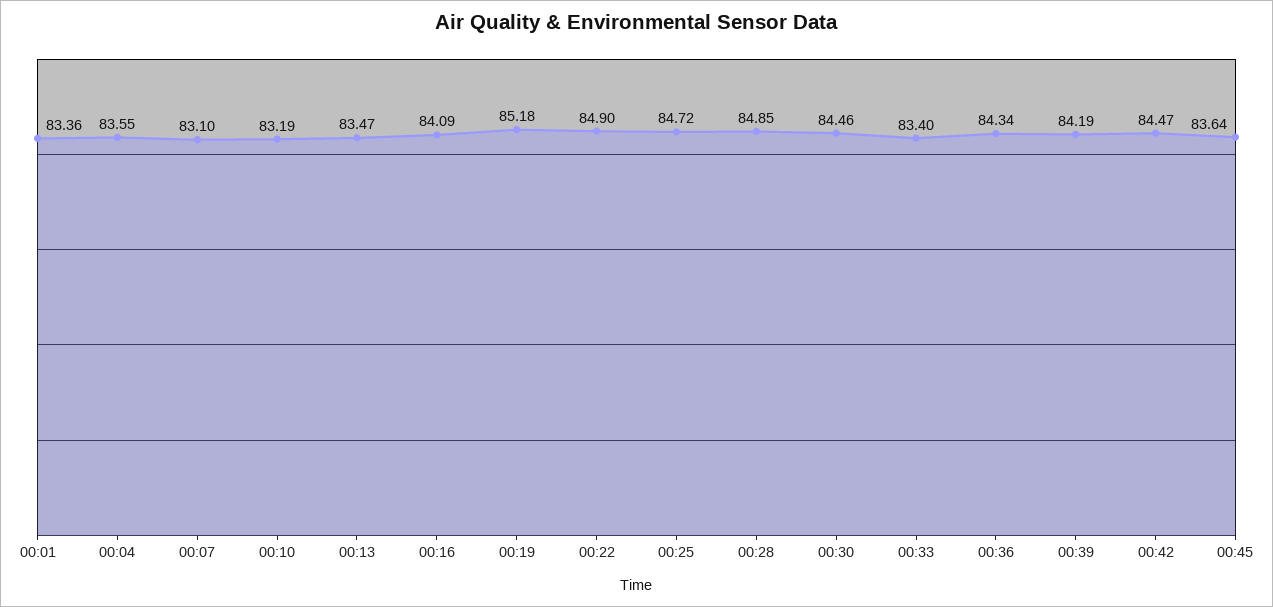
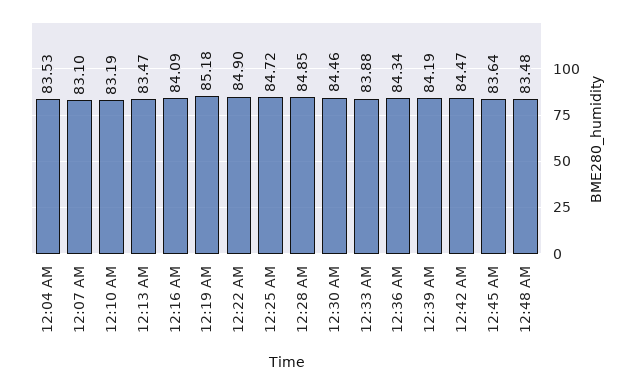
00:01: 83.36 -> none
00:04: 83.55 -> 83.53
00:33: 83.4 -> 83.88
12:48 AM: none -> 83.48

